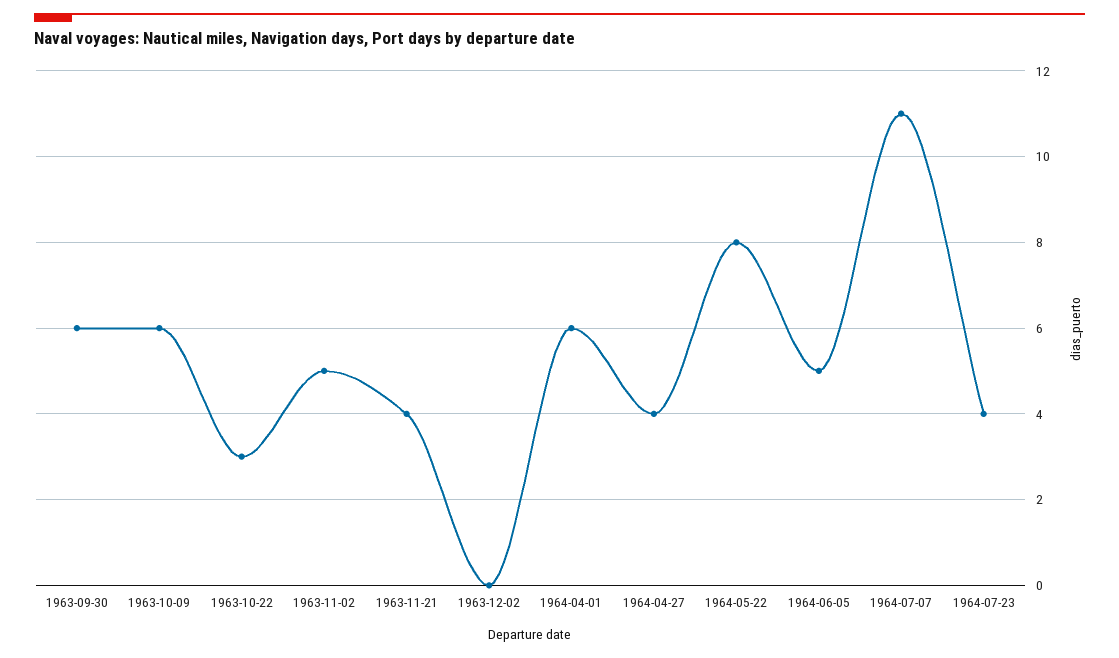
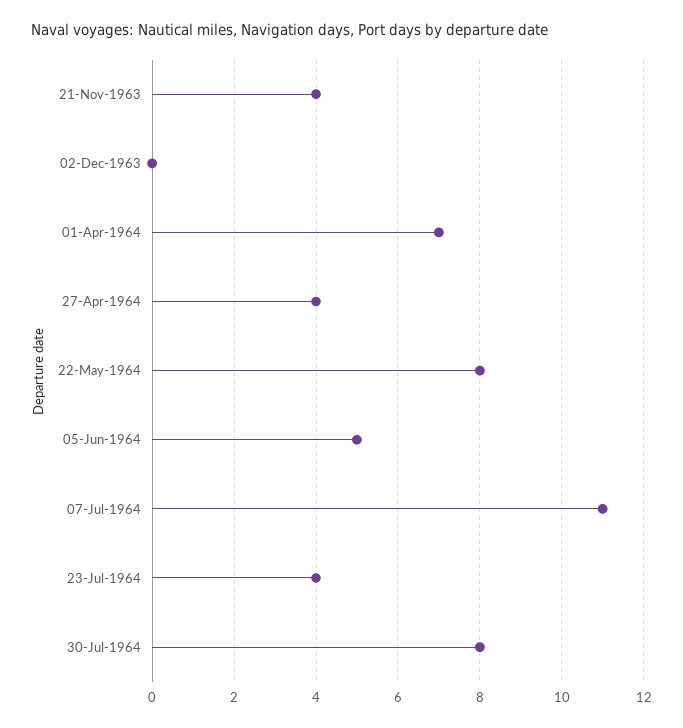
1963-09-30: 6 -> none
1963-10-09: 6 -> none
1963-10-22: 3 -> none
1963-11-02: 5 -> none
1964-04-01: 6 -> 7
30-Jul-1964: none -> 8

